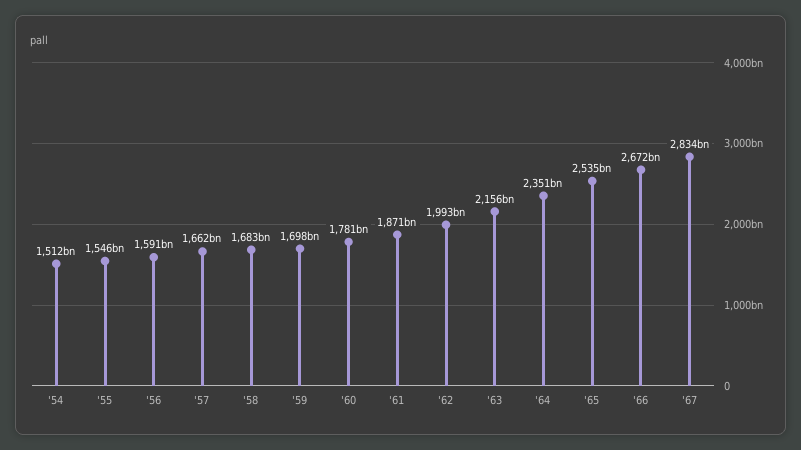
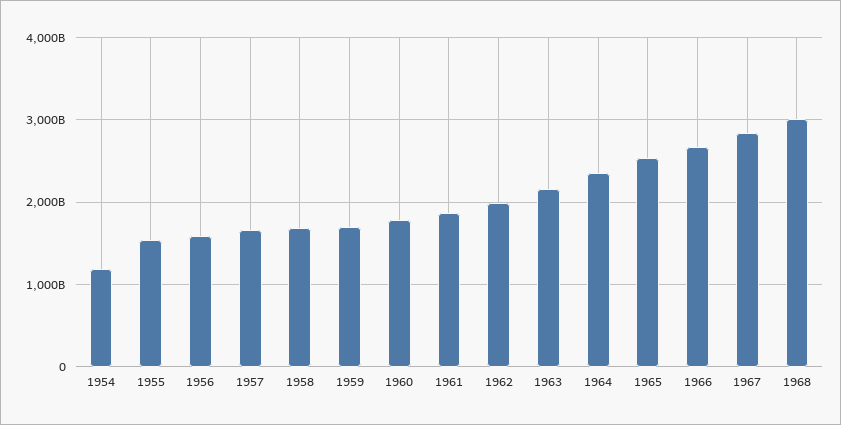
'54: 1512000000000 -> 1200000000000
1968: none -> 3000000000000

